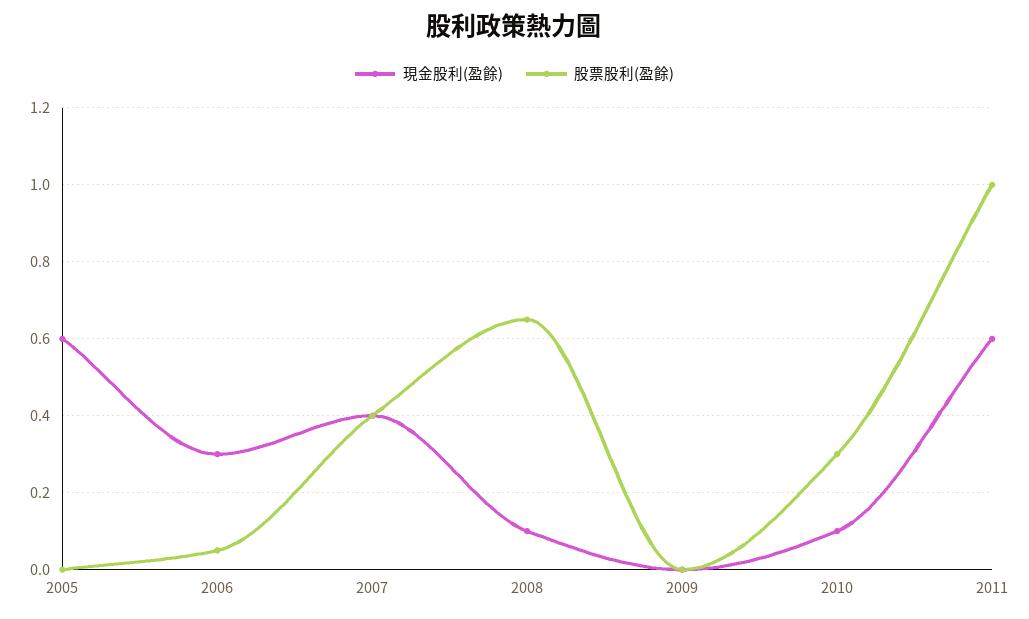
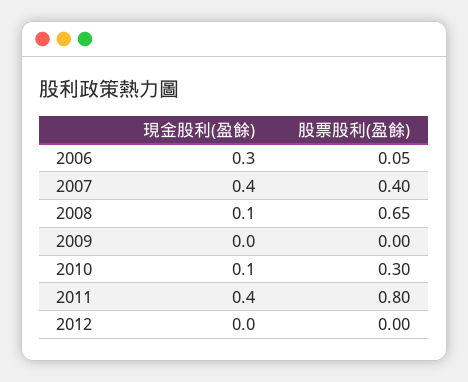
現金股利(盈餘), 2005: 0.6 -> none
股票股利(盈餘), 2005: 0 -> none
現金股利(盈餘), 2011: 0.6 -> 0.4
股票股利(盈餘), 2011: 1 -> 0.8
現金股利(盈餘), 2012: none -> 0
股票股利(盈餘), 2012: none -> 0

